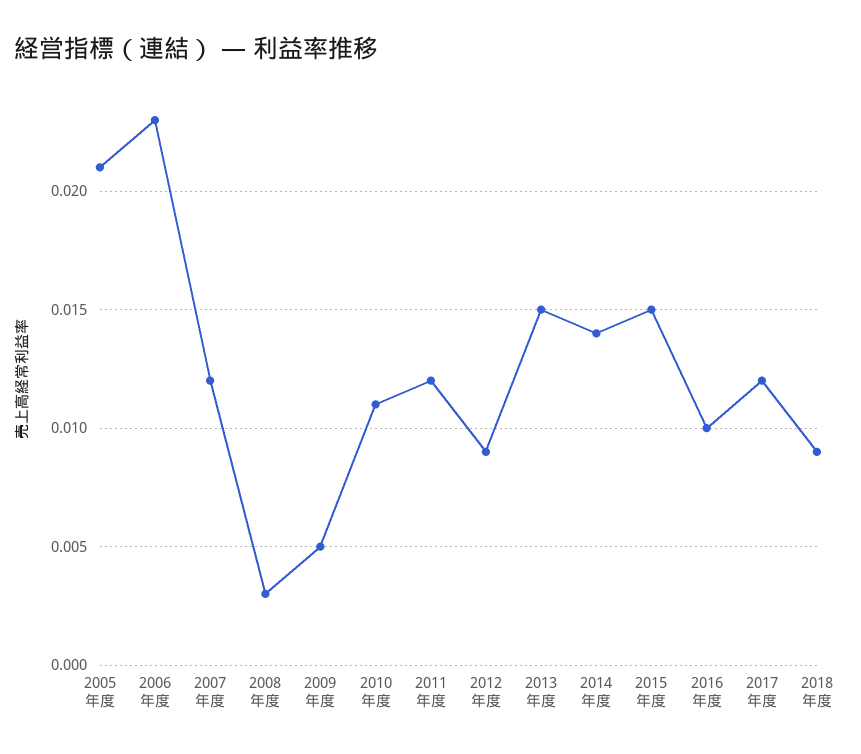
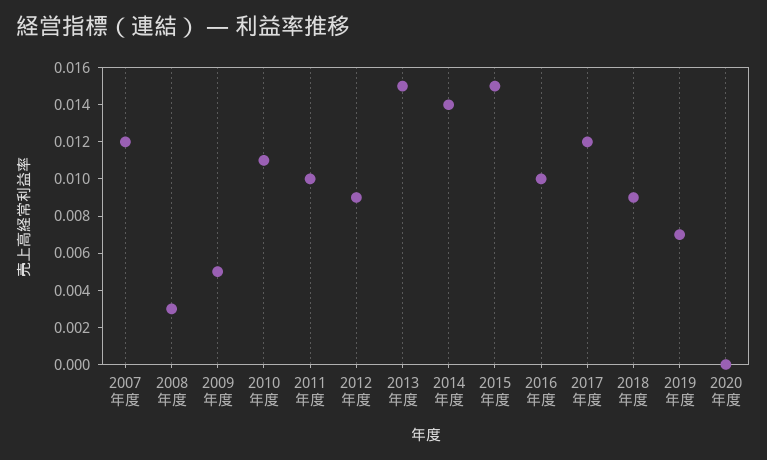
2005年度: 0.021 -> none
2006年度: 0.023 -> none
2011年度: 0.012 -> 0.01
2019年度: none -> 0.007
2020年度: none -> 0

